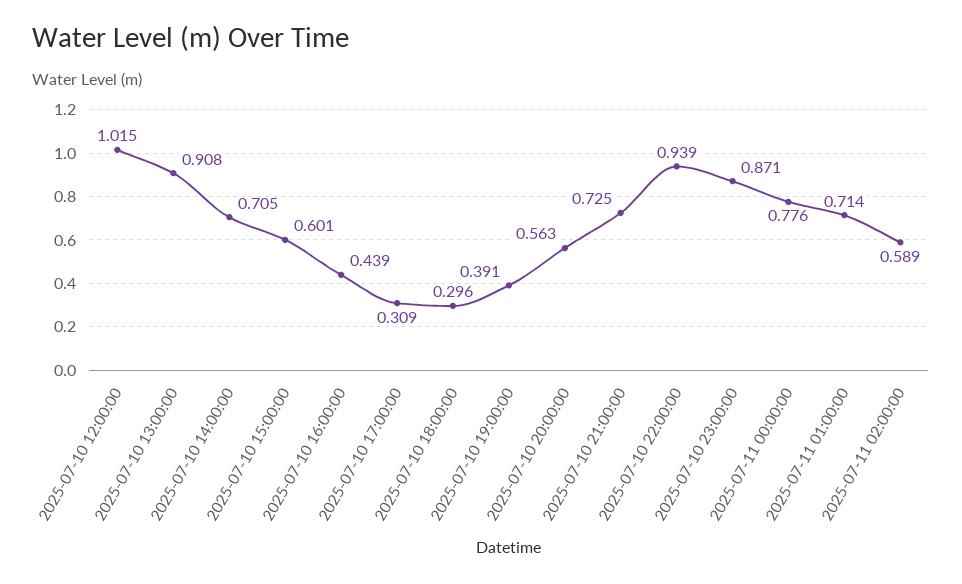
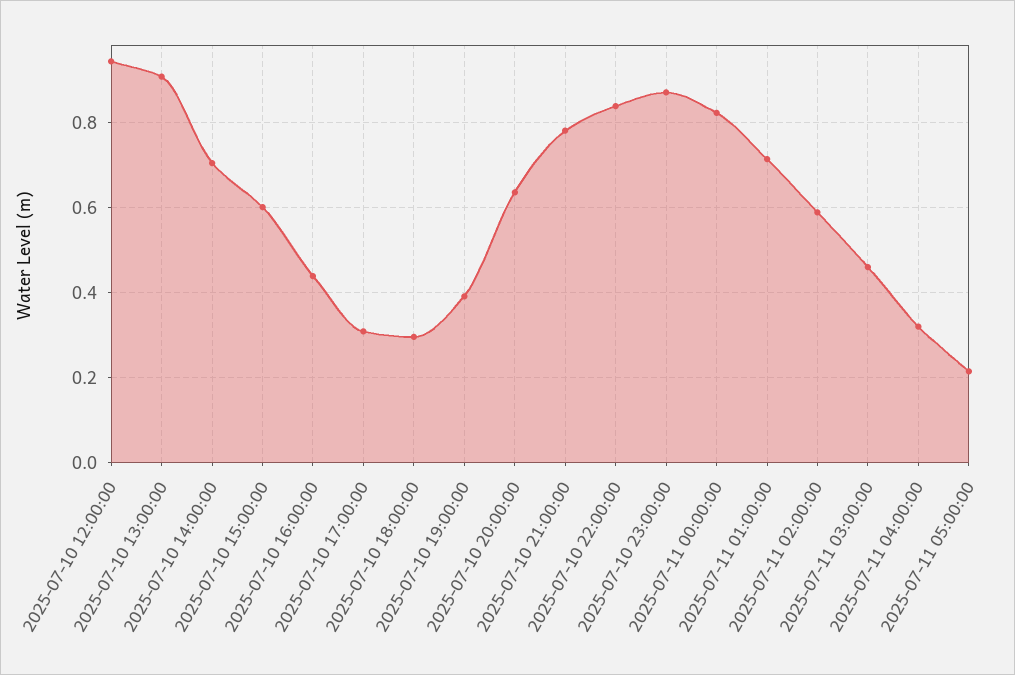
2025-07-10 12:00:00: 1.015 -> 0.94
2025-07-10 20:00:00: 0.563 -> 0.64
2025-07-10 21:00:00: 0.725 -> 0.78
2025-07-10 22:00:00: 0.939 -> 0.84
2025-07-11 00:00:00: 0.776 -> 0.82
2025-07-11 03:00:00: none -> 0.46
2025-07-11 04:00:00: none -> 0.32
2025-07-11 05:00:00: none -> 0.22

